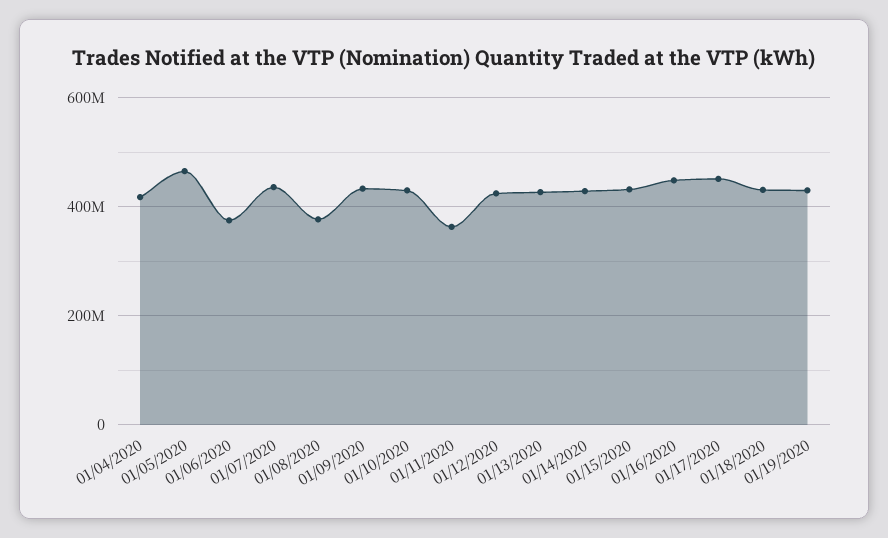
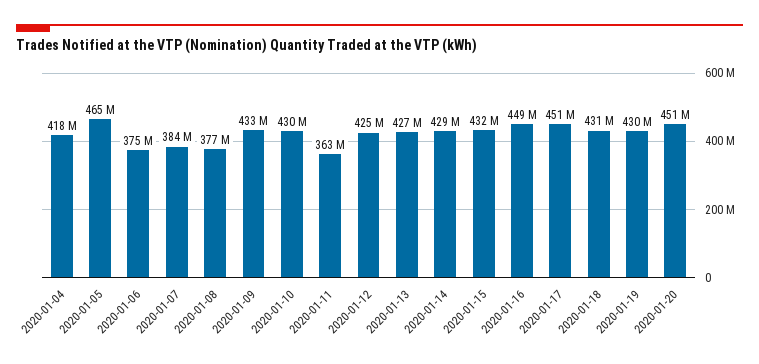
01/07/2020: 440000000 -> 384000000
2020-01-20: none -> 451000000

